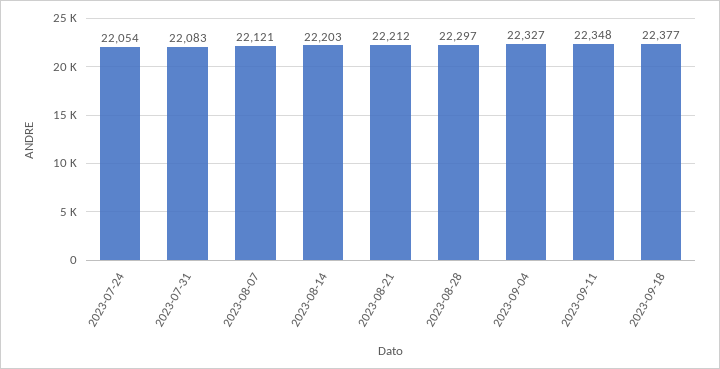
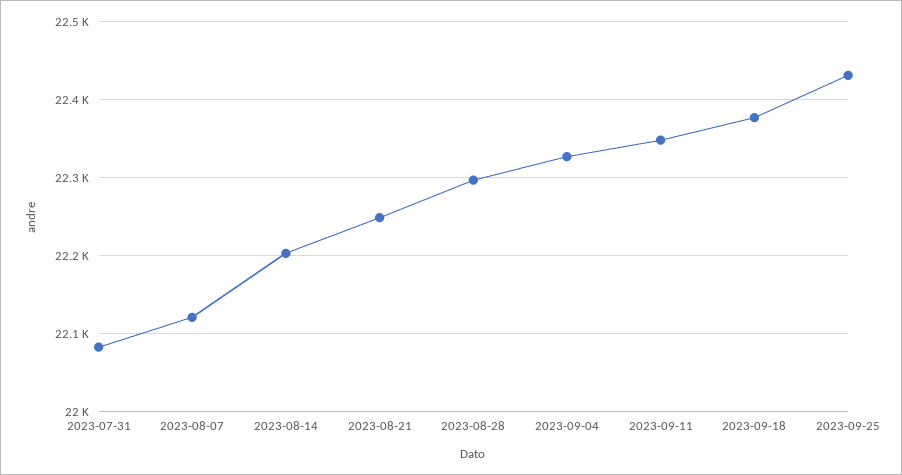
2023-07-24: 22054 -> none
2023-08-21: 22212 -> 22250
2023-09-25: none -> 22430

